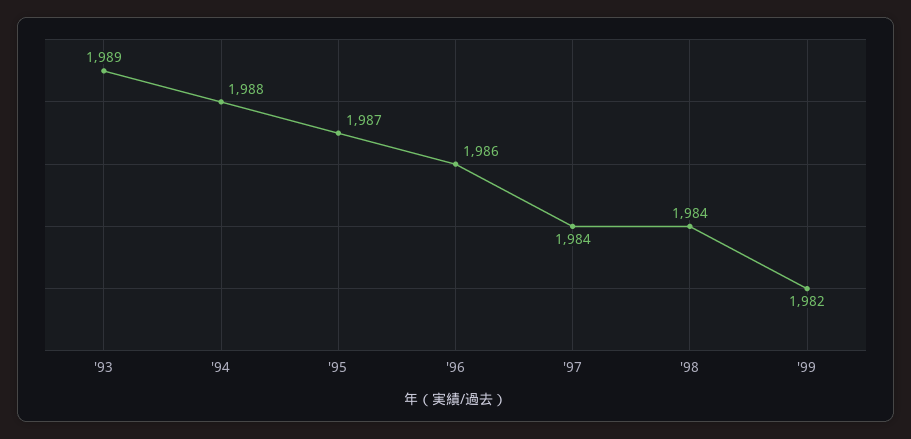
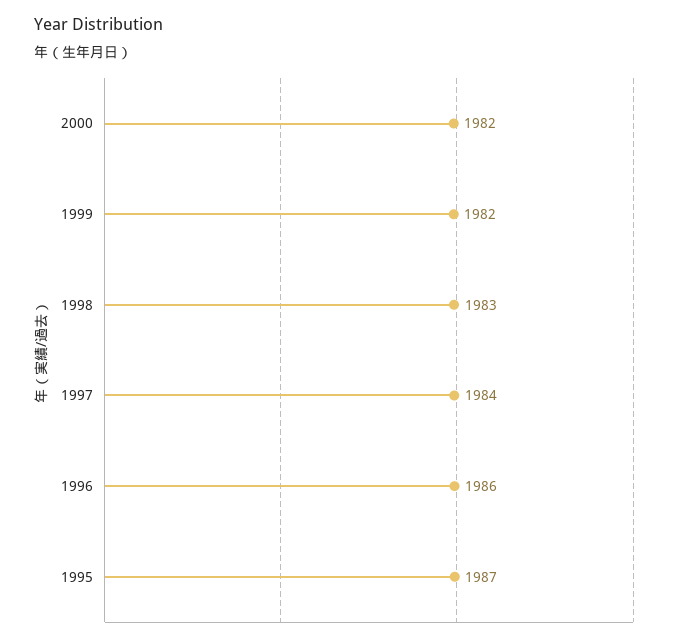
'93: 1989 -> none
'94: 1988 -> none
'98: 1984 -> 1983
2000: none -> 1982

